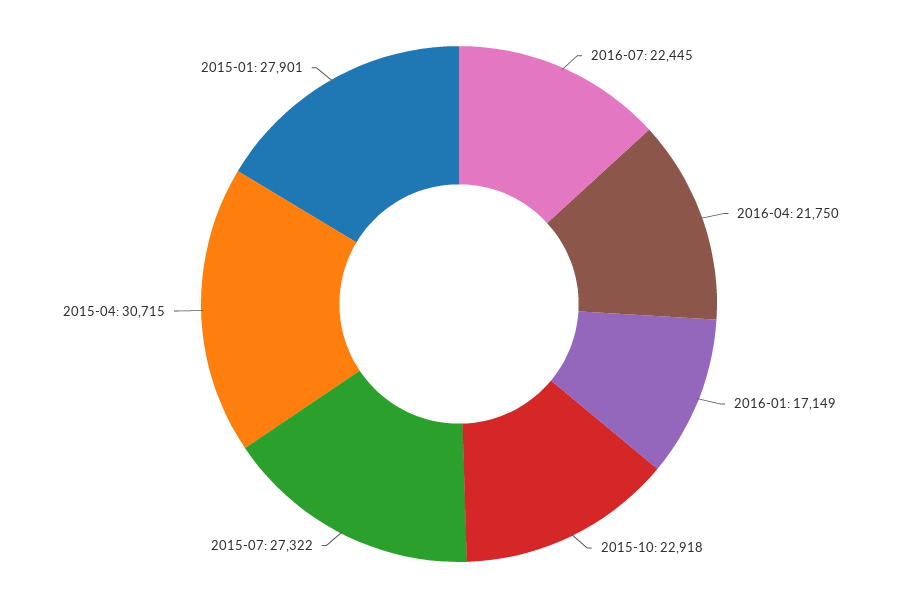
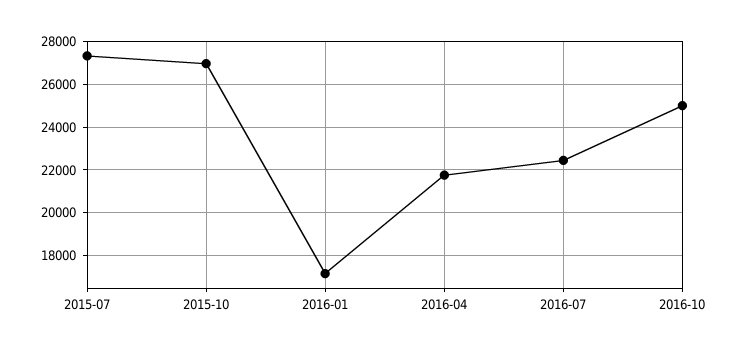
2015-10: 22918 -> 27000
2015-04: 30715 -> none
2015-01: 27901 -> none
2016-10: none -> 25000

